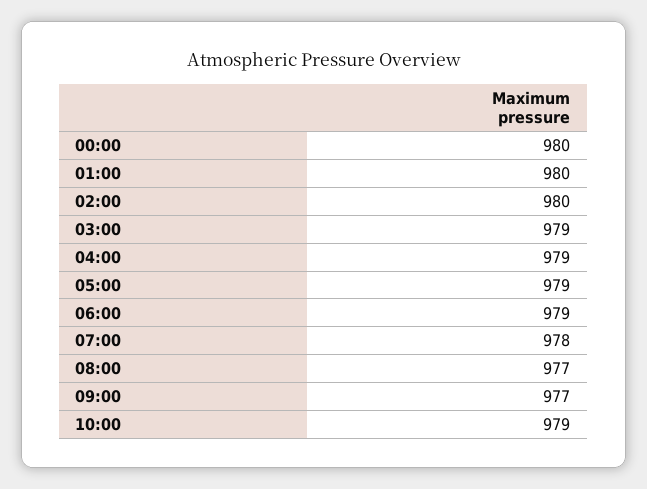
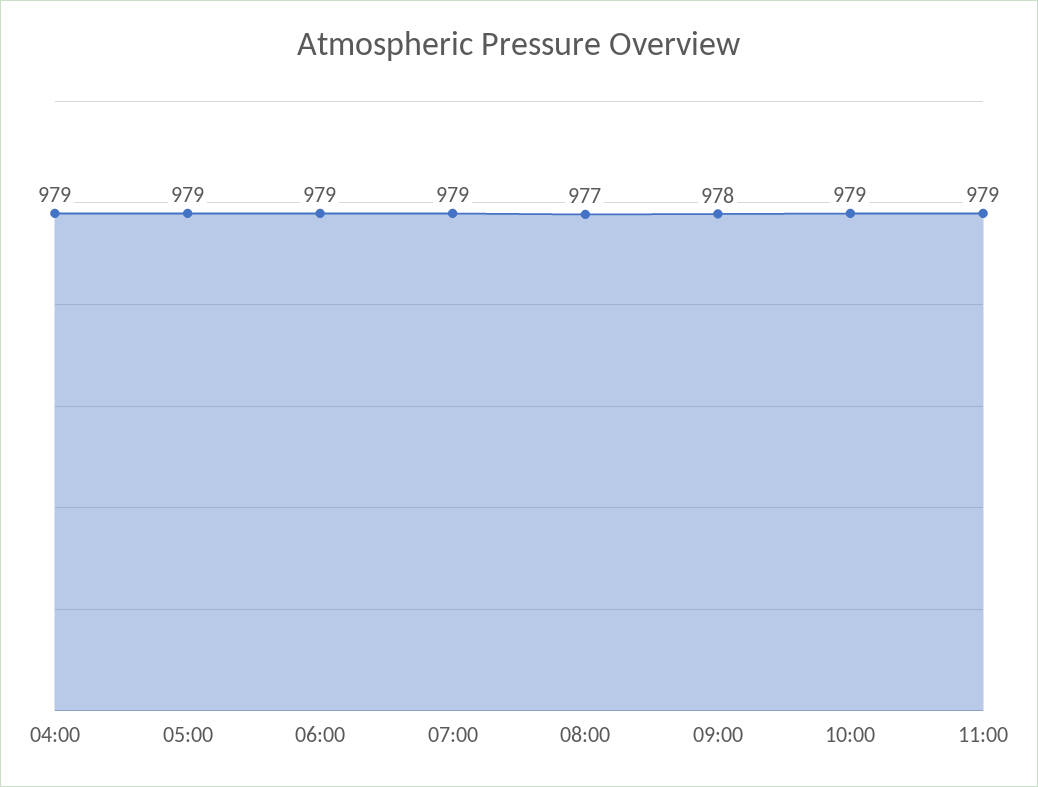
00:00: 980 -> none
01:00: 980 -> none
02:00: 980 -> none
03:00: 979 -> none
07:00: 978 -> 979
09:00: 977 -> 978
11:00: none -> 979

